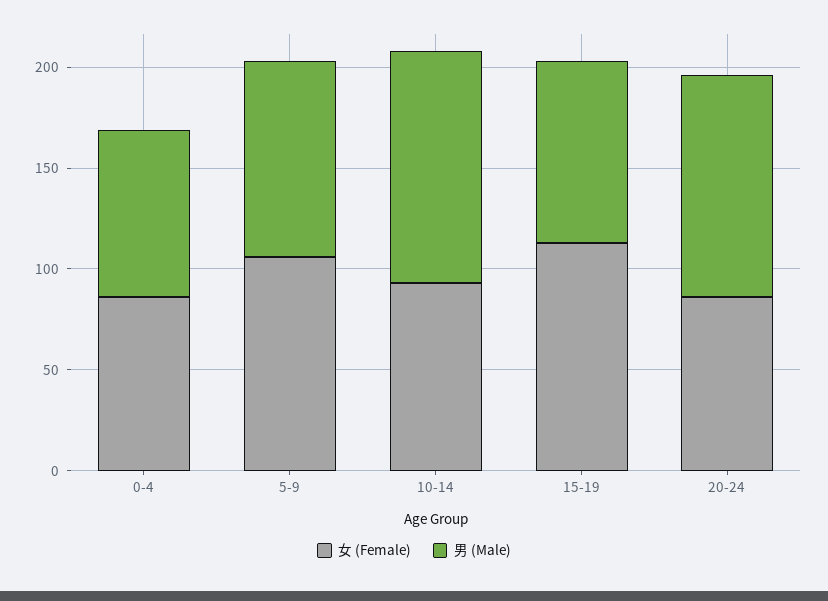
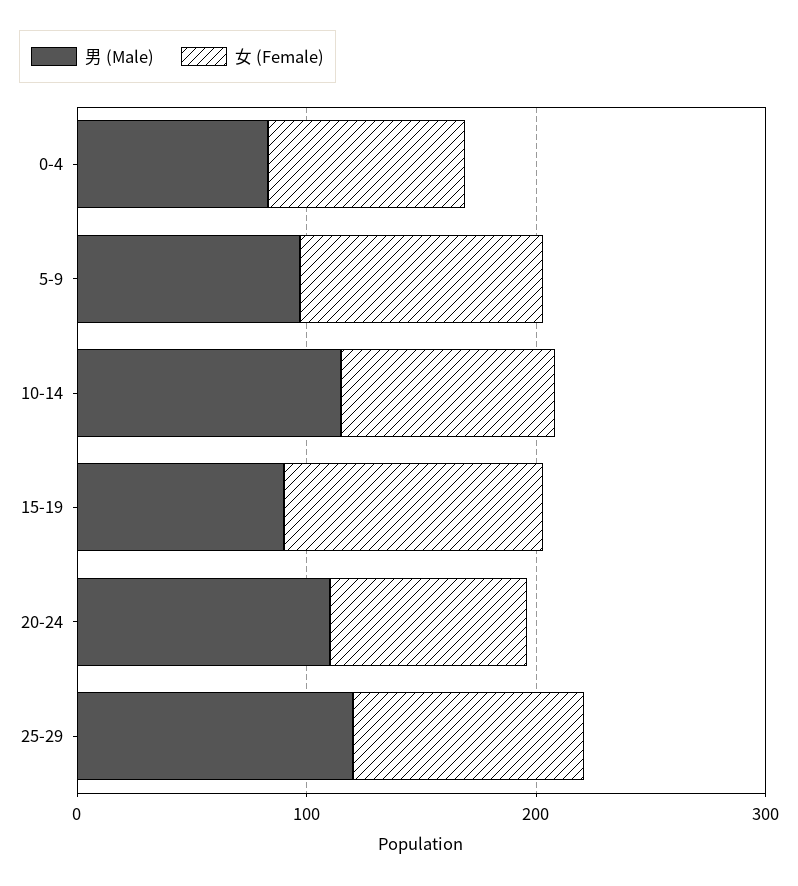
男 (Male), 25-29: none -> 120
女 (Female), 25-29: none -> 100

